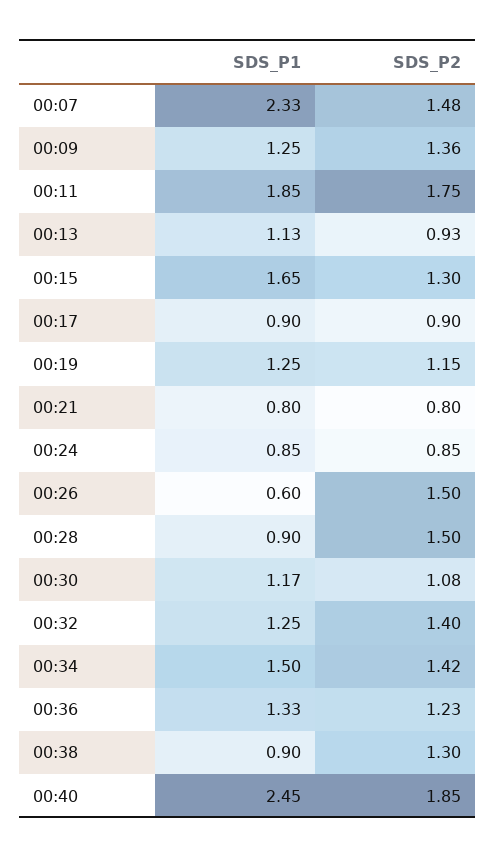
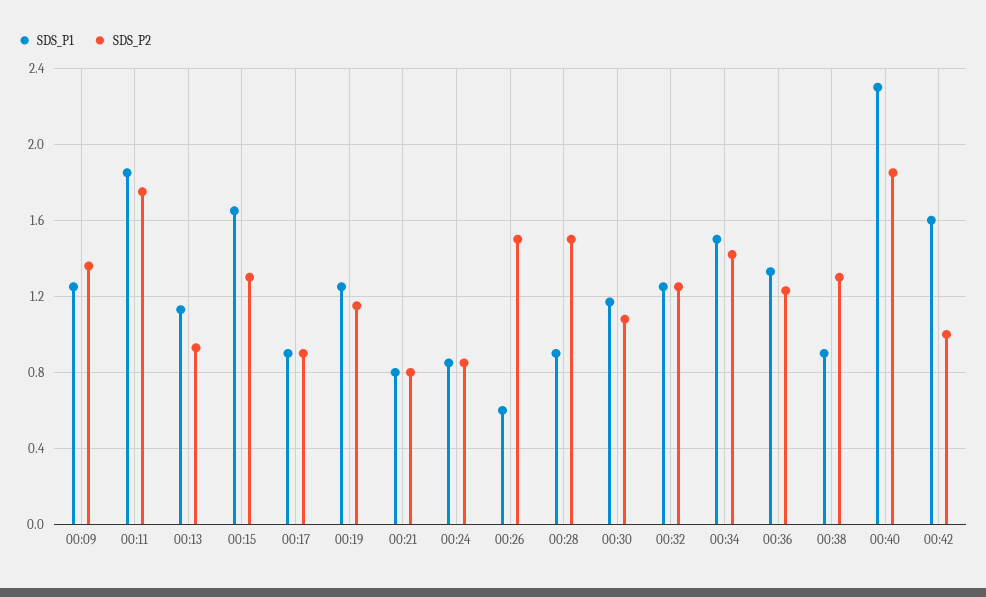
SDS_P1, 00:07: 2.33 -> none
SDS_P2, 00:07: 1.48 -> none
SDS_P2, 00:32: 1.4 -> 1.25
SDS_P1, 00:40: 2.45 -> 2.3
SDS_P1, 00:42: none -> 1.6
SDS_P2, 00:42: none -> 1

